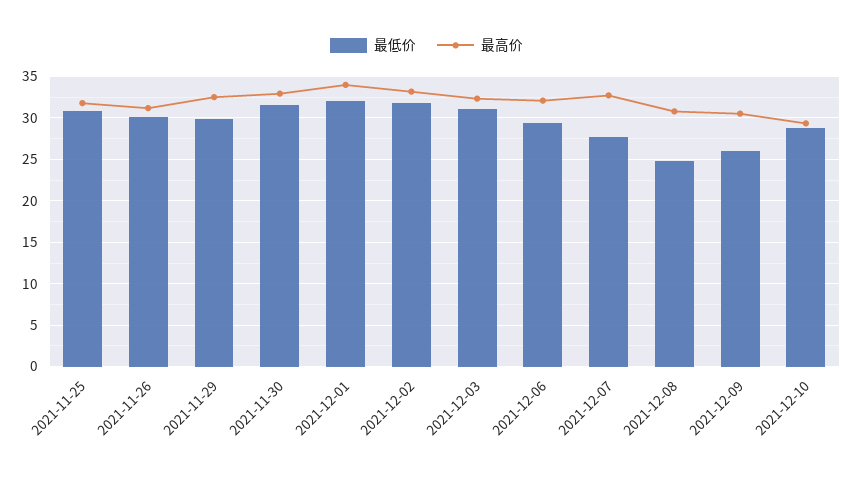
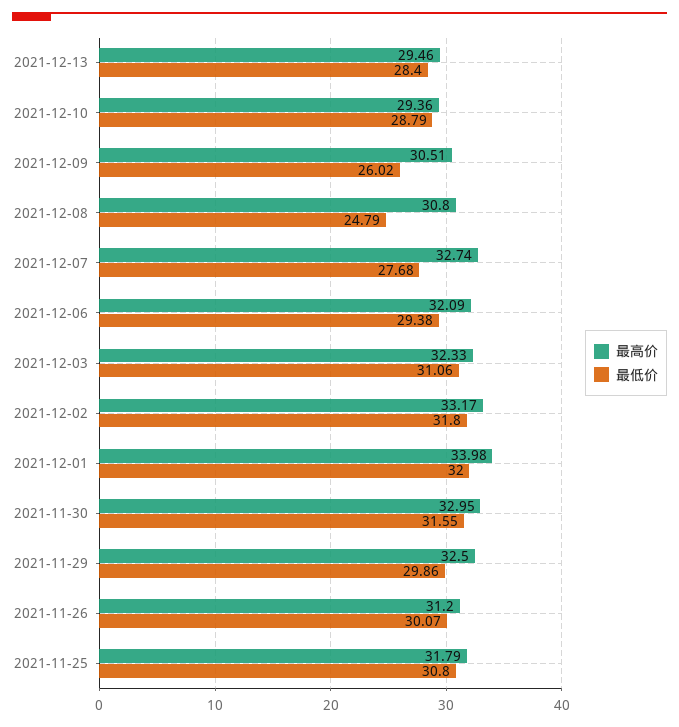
最高价, 2021-12-13: none -> 29.46
最低价, 2021-12-13: none -> 28.4

